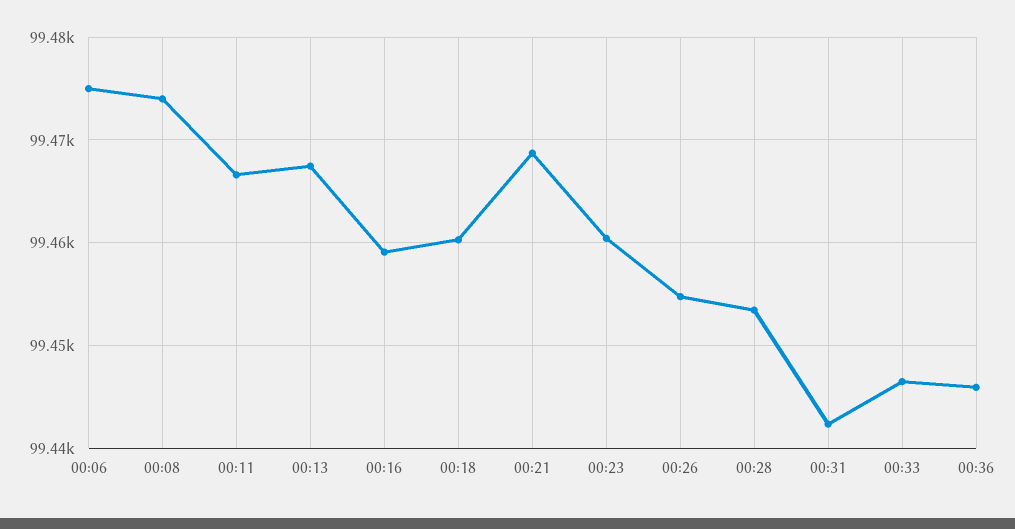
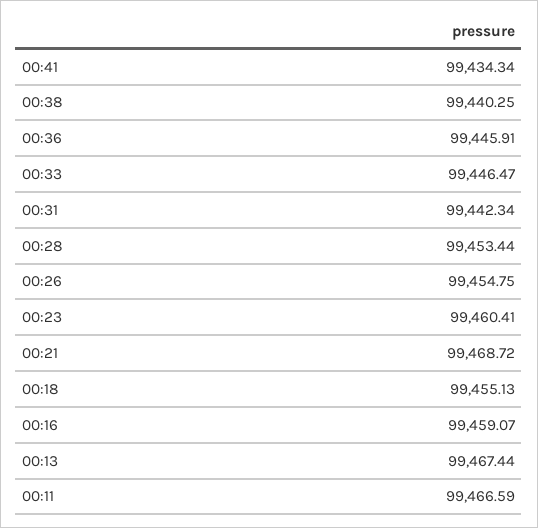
00:06: 99475 -> none
00:08: 99474 -> none
00:18: 99460 -> 99455.13
00:41: none -> 99434.34
00:38: none -> 99440.25

